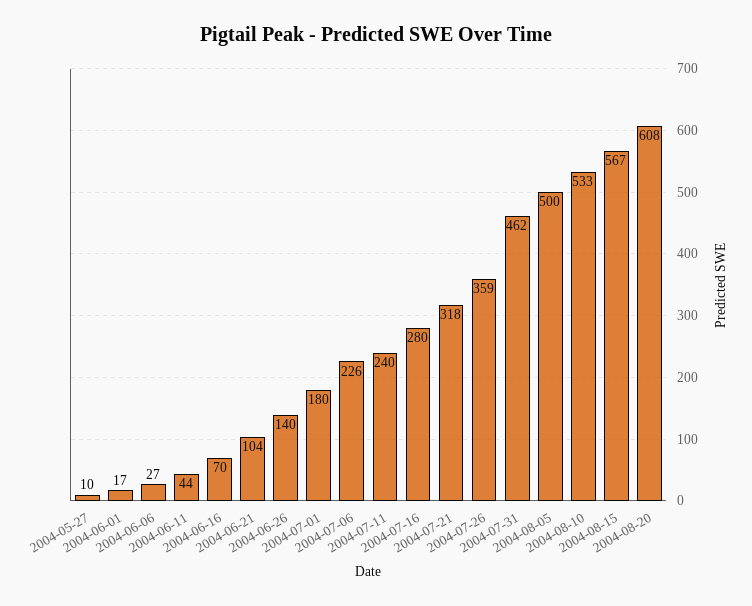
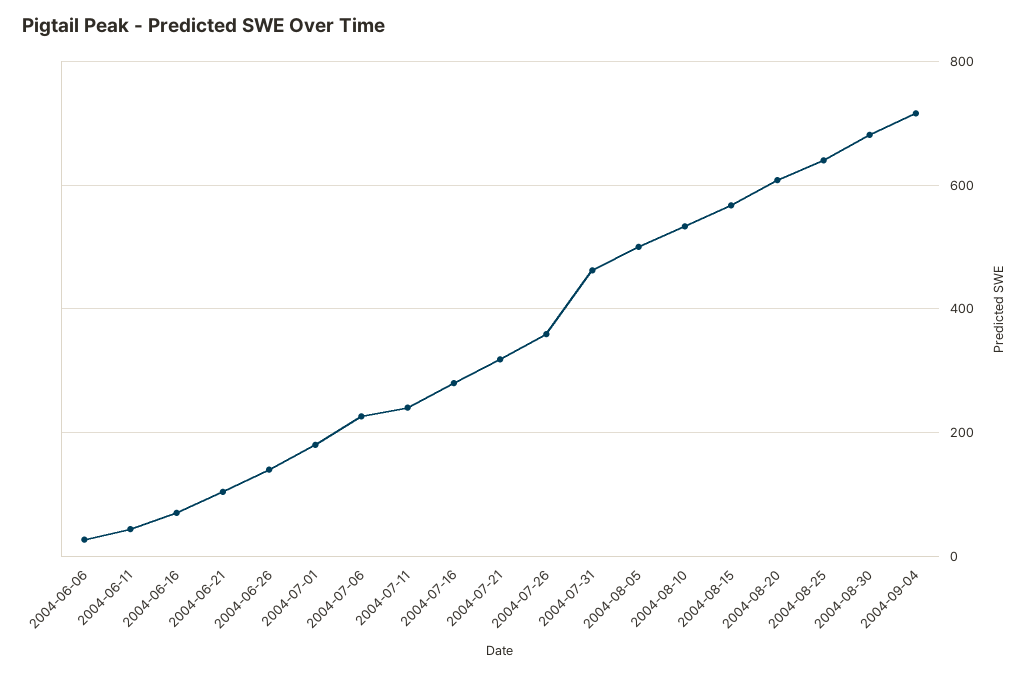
2004-05-27: 10 -> none
2004-06-01: 17 -> none
2004-08-25: none -> 640
2004-08-30: none -> 680
2004-09-04: none -> 720

